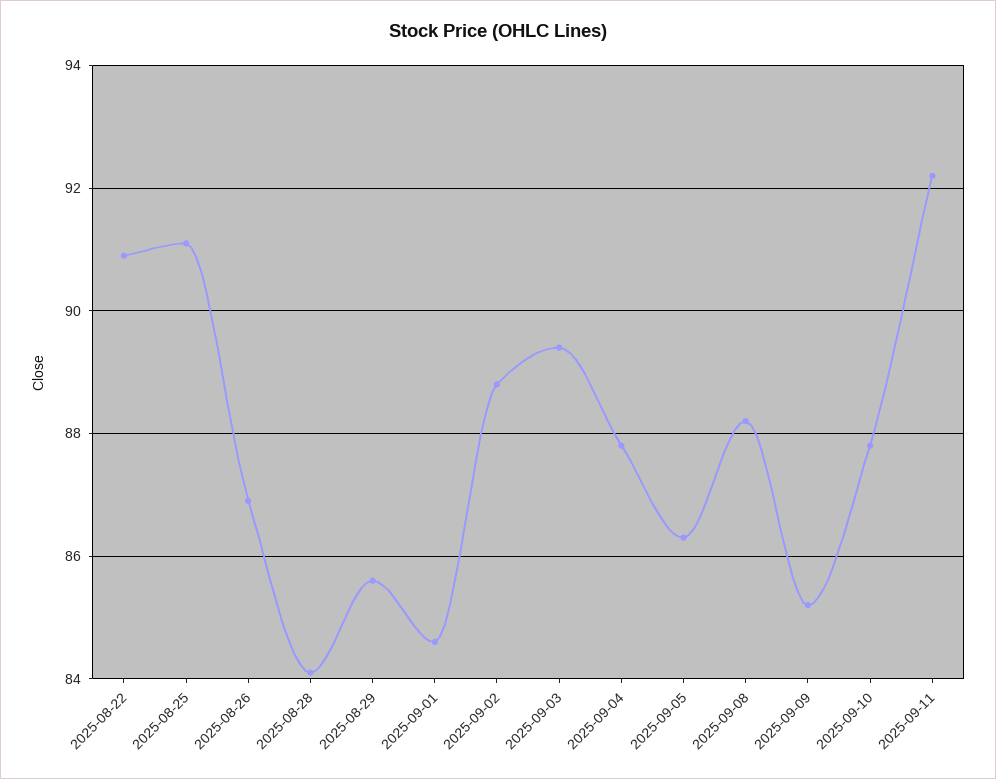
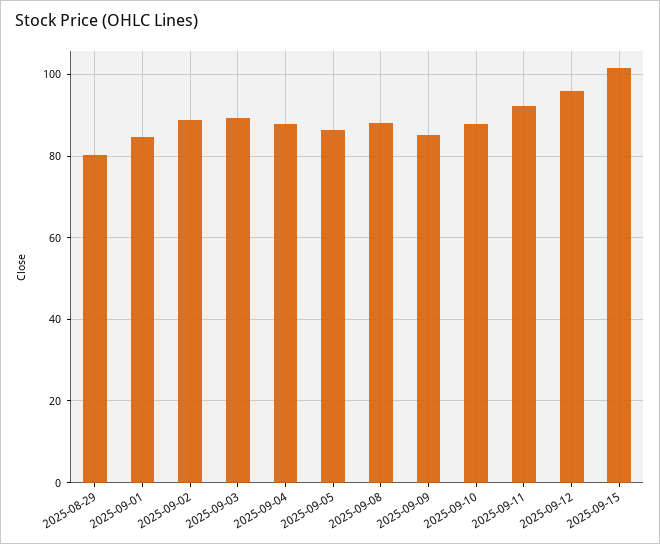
2025-08-22: 91 -> none
2025-08-25: 91 -> none
2025-08-26: 87 -> none
2025-08-28: 84 -> none
2025-08-29: 85.5 -> 80
2025-09-12: none -> 96
2025-09-15: none -> 102

